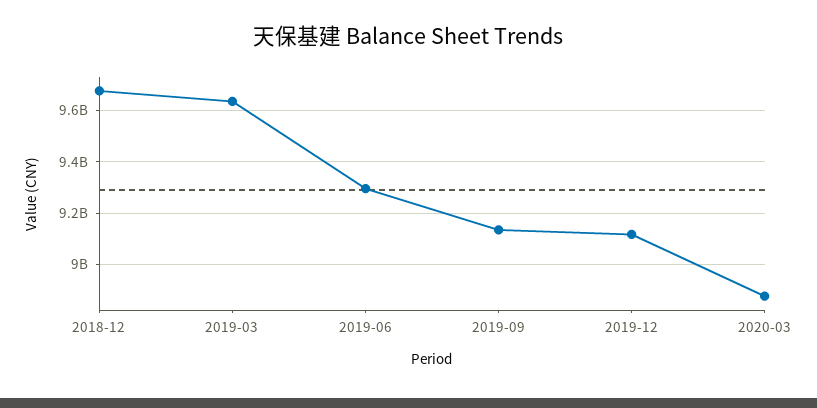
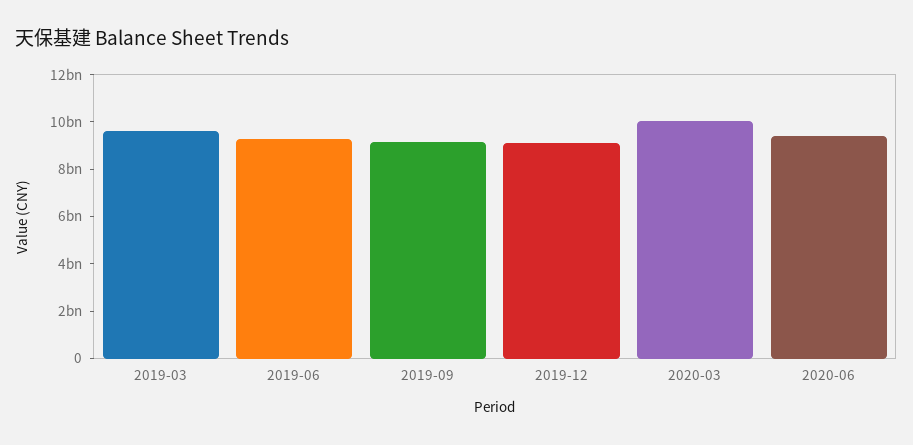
2018-12: 9675000000 -> none
2020-03: 8875000000 -> 10000000000
2020-06: none -> 9500000000

